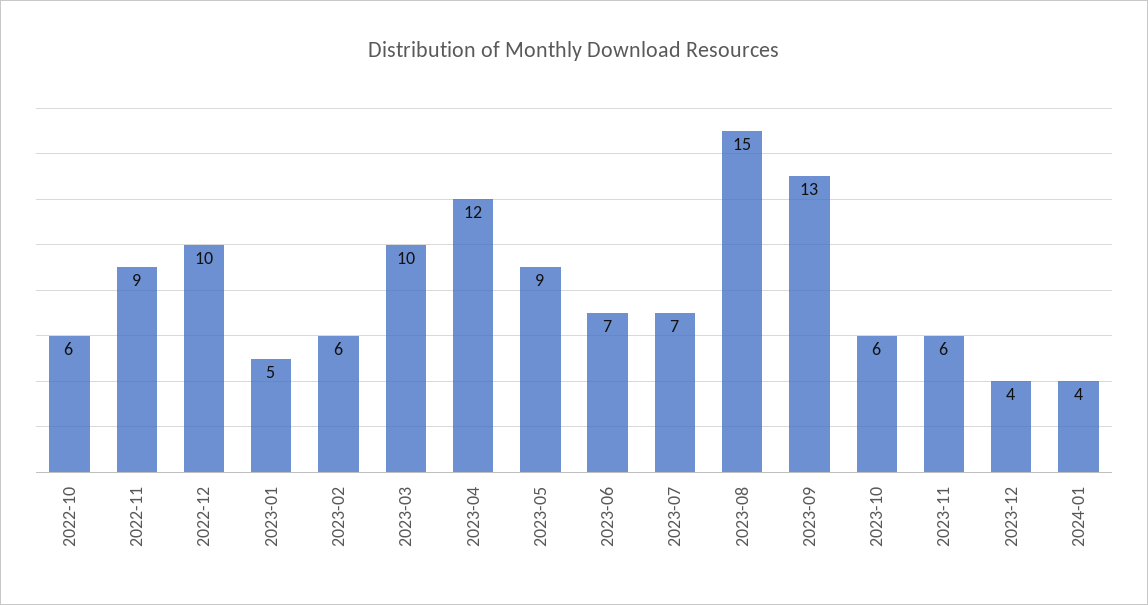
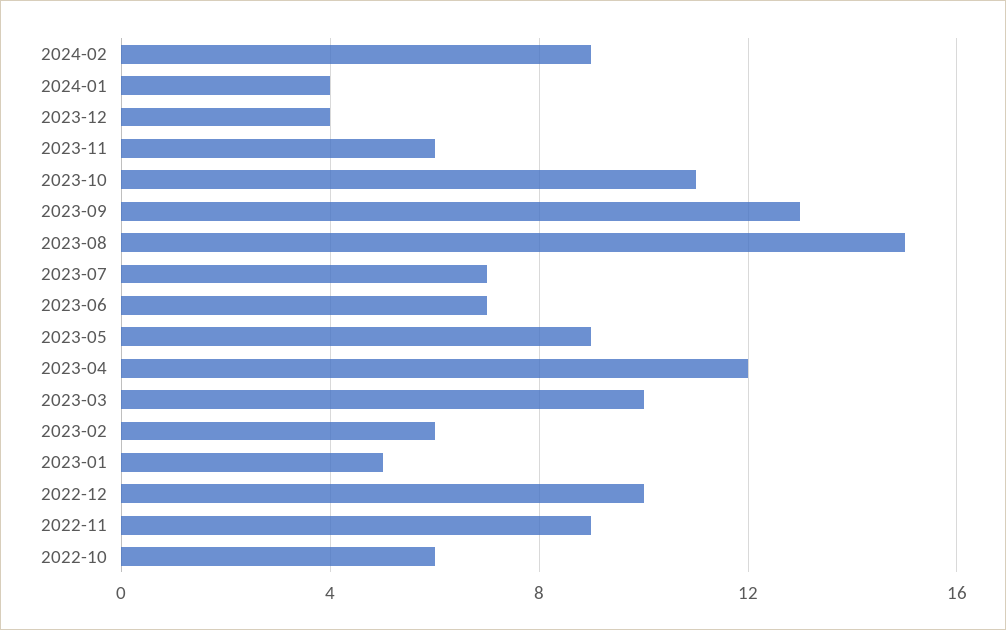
2023-10: 6 -> 11
2024-02: none -> 9

